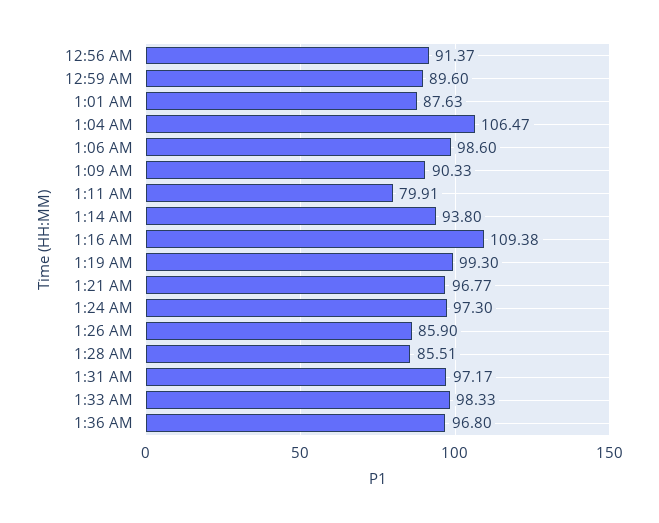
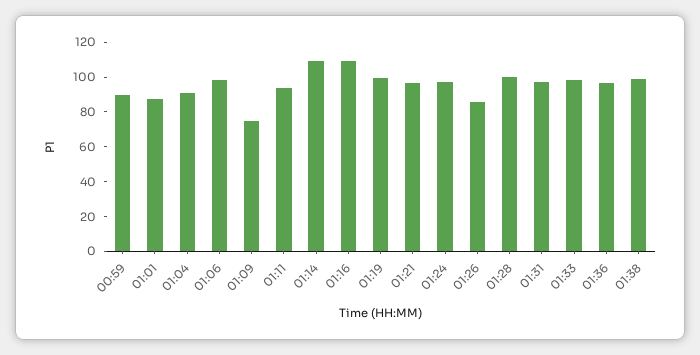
12:56 AM: 91.37 -> none
1:04 AM: 106.47 -> 90
1:09 AM: 90.33 -> 75
1:11 AM: 79.91 -> 95
1:14 AM: 93.8 -> 110
1:28 AM: 85.51 -> 100
01:38: none -> 100

